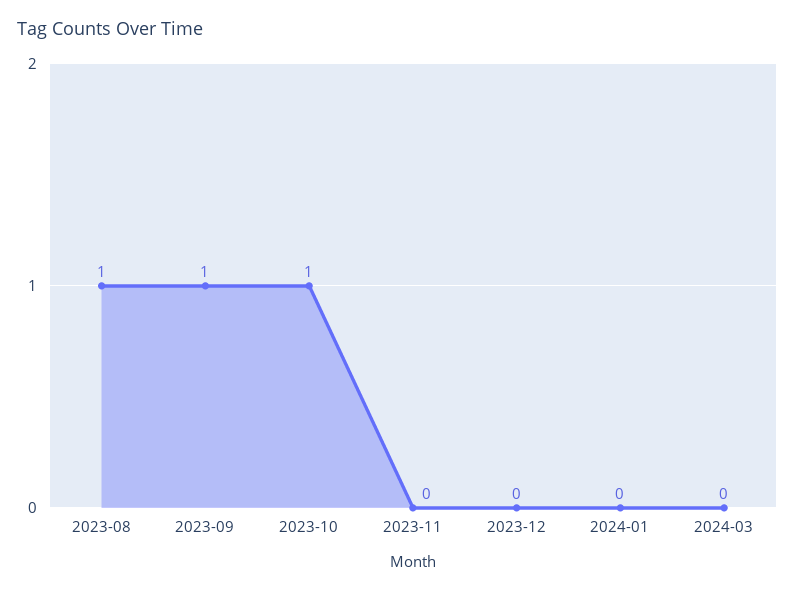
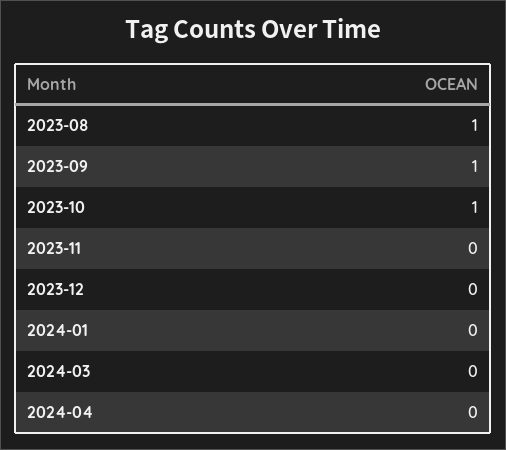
2024-04: none -> 0

